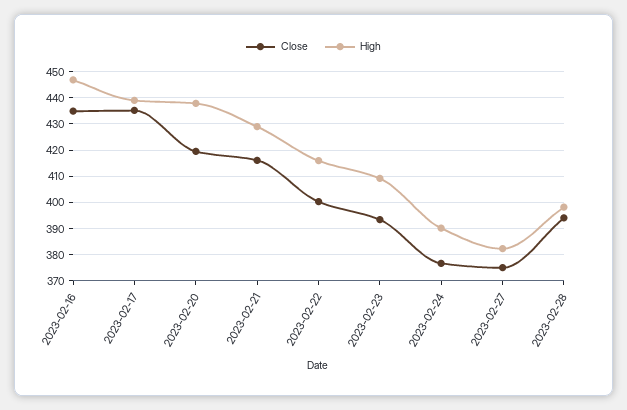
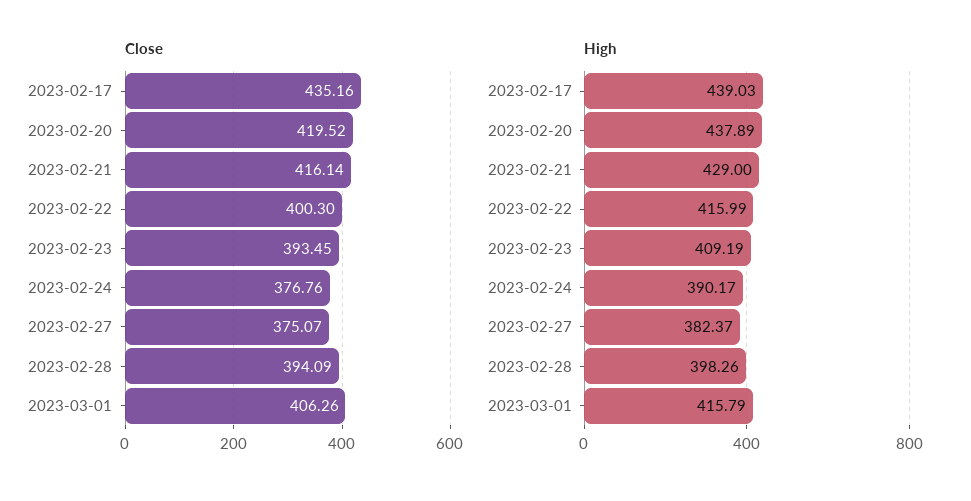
Close, 2023-02-16: 435 -> none
High, 2023-02-16: 447.5 -> none
Close, 2023-03-01: none -> 406.26
High, 2023-03-01: none -> 415.79

